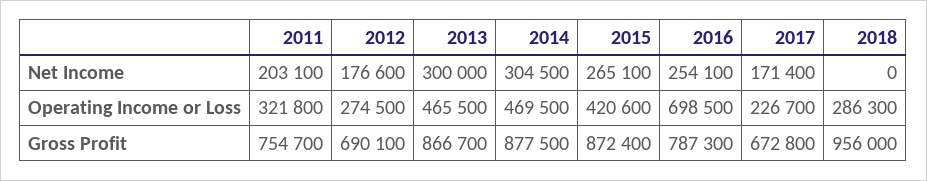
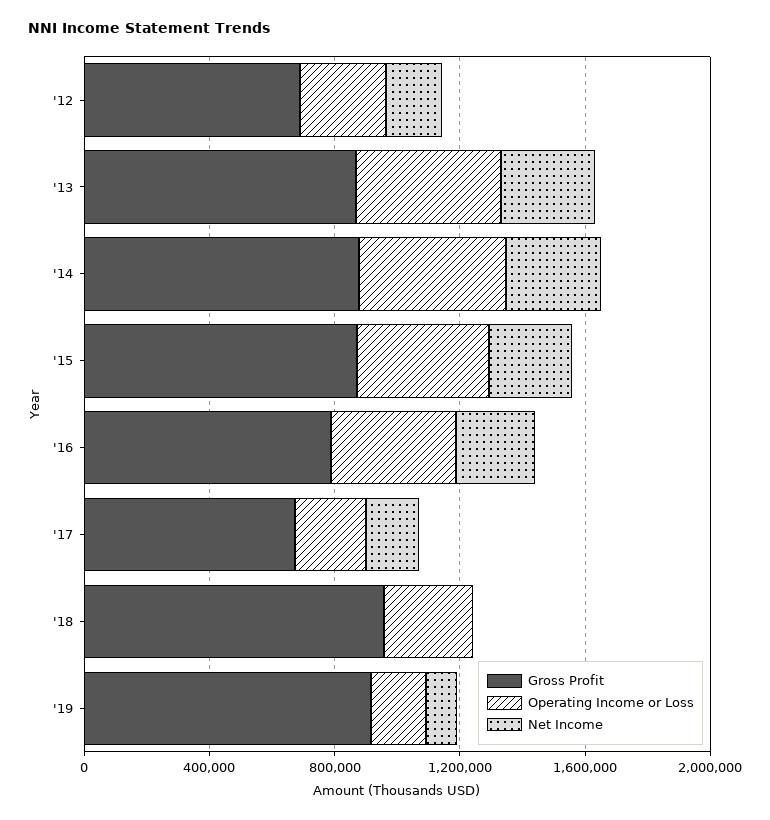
Net Income, 2011: 203100 -> none
Operating Income or Loss, 2011: 321800 -> none
Operating Income or Loss, 2016: 698500 -> 400000
Gross Profit, 2011: 754700 -> none
Gross Profit, '19: none -> 900000
Operating Income or Loss, '19: none -> 200000
Net Income, '19: none -> 100000

